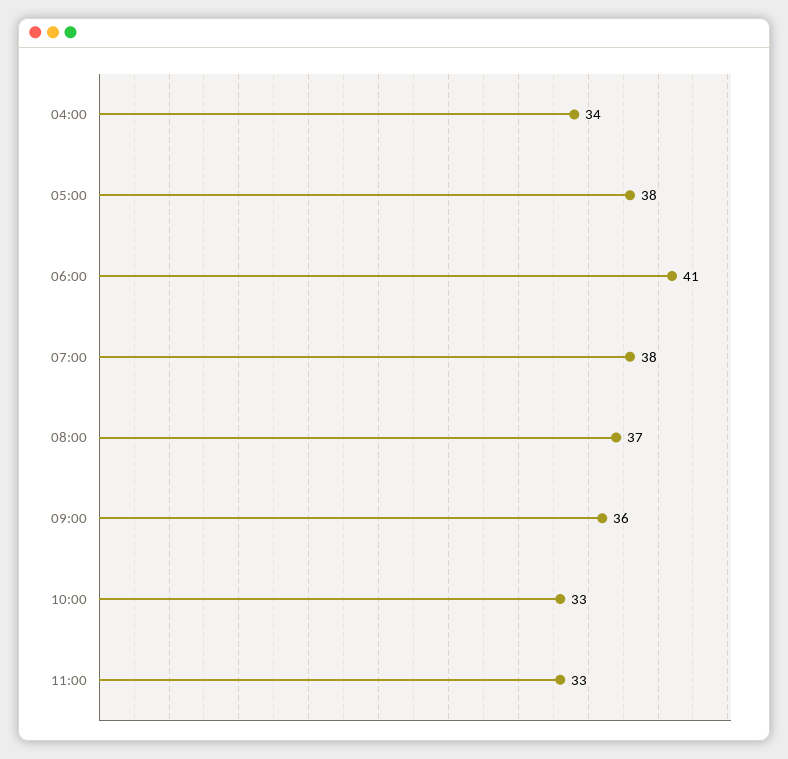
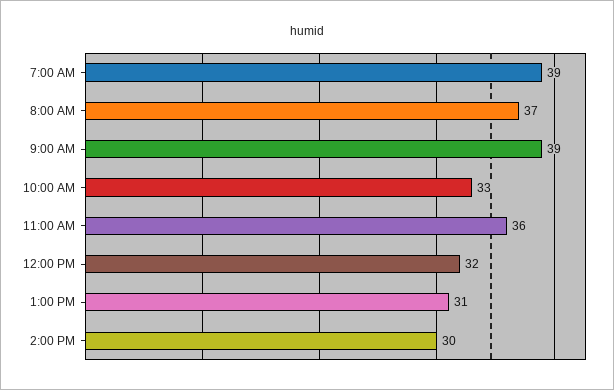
04:00: 34 -> none
05:00: 38 -> none
06:00: 41 -> none
07:00: 38 -> 39
09:00: 36 -> 39
11:00: 33 -> 36
12:00 PM: none -> 32
1:00 PM: none -> 31
2:00 PM: none -> 30

